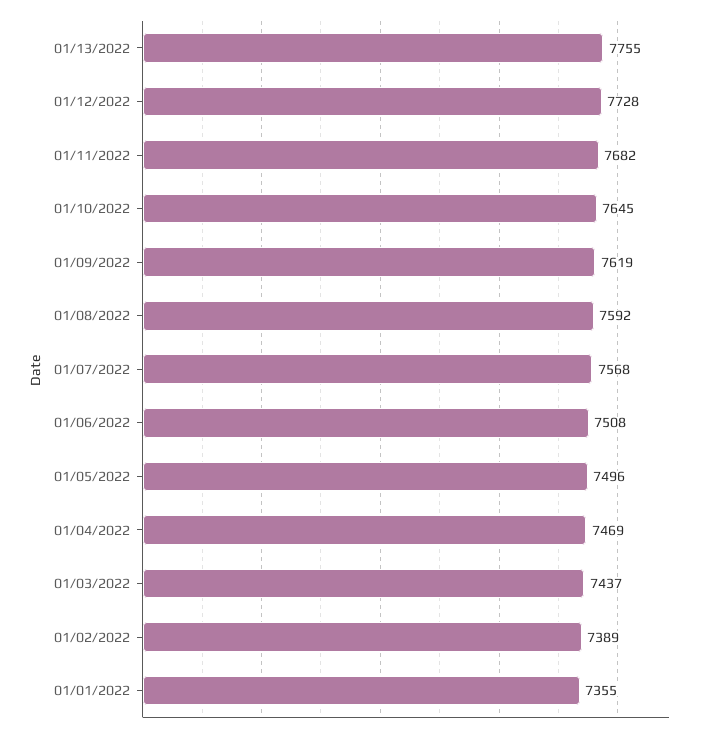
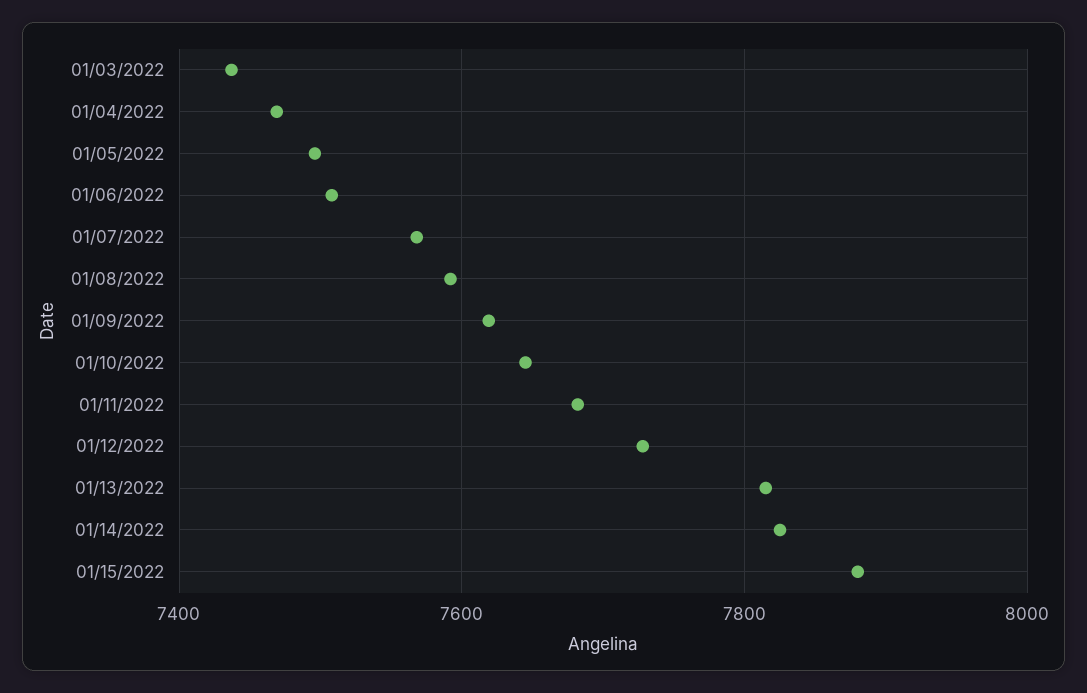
01/13/2022: 7755 -> 7820
01/02/2022: 7389 -> none
01/01/2022: 7355 -> none
01/14/2022: none -> 7820
01/15/2022: none -> 7880

